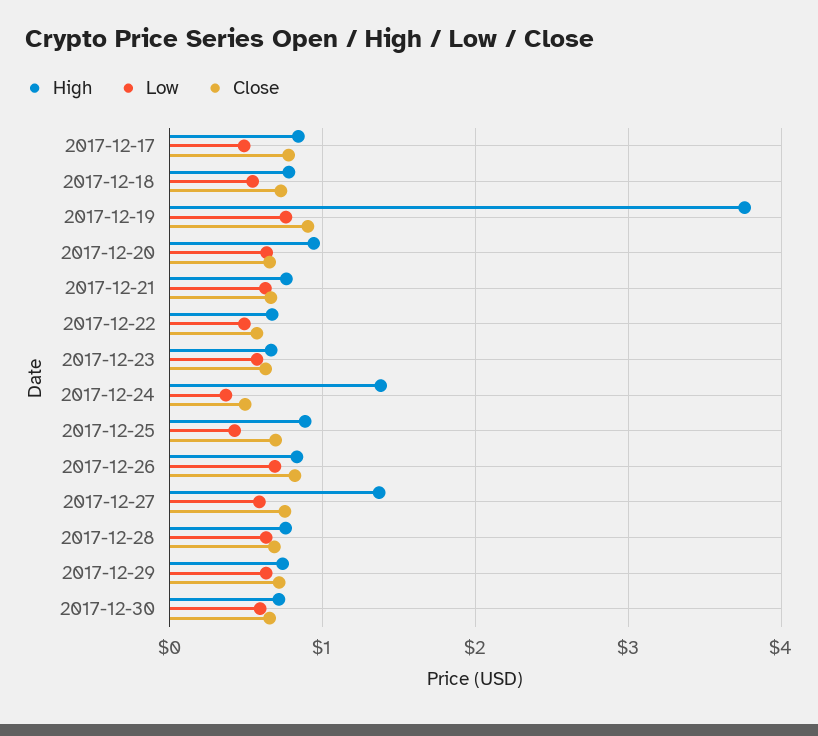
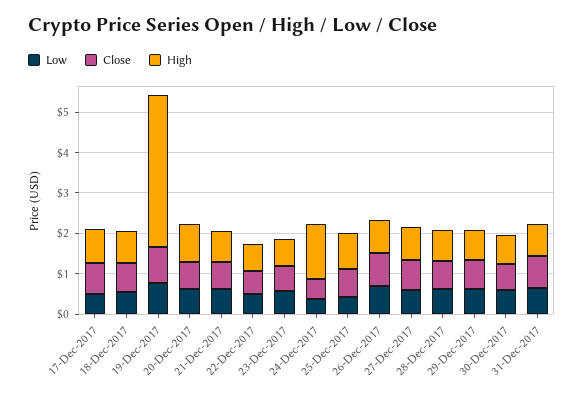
High, 2017-12-27: 1.4 -> 0.8
Low, 31-Dec-2017: none -> 0.6
Close, 31-Dec-2017: none -> 0.8
High, 31-Dec-2017: none -> 0.8

